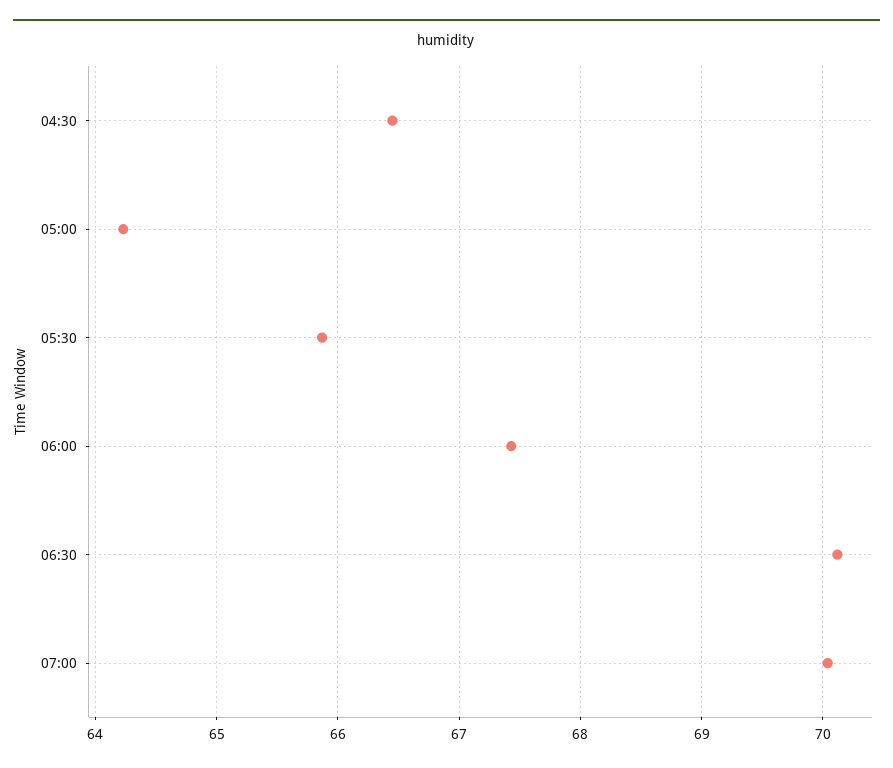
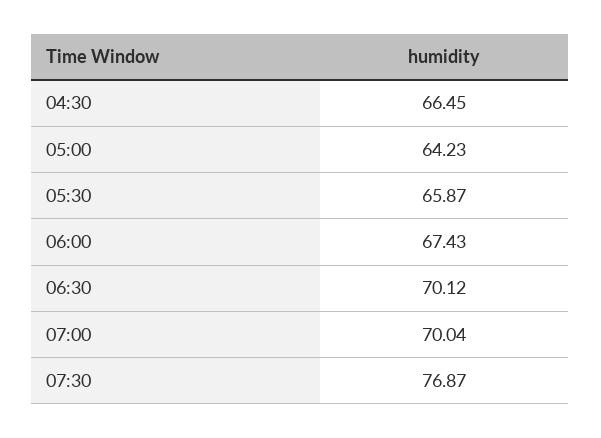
07:30: none -> 76.87

